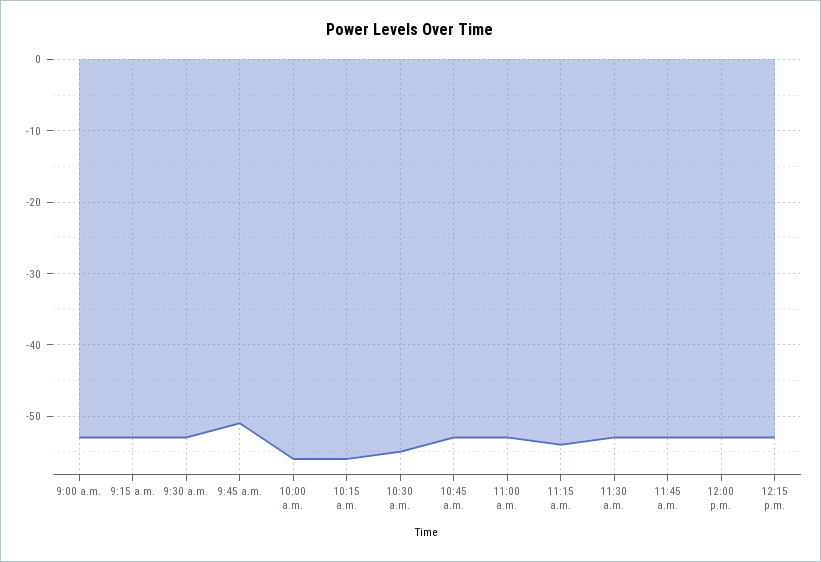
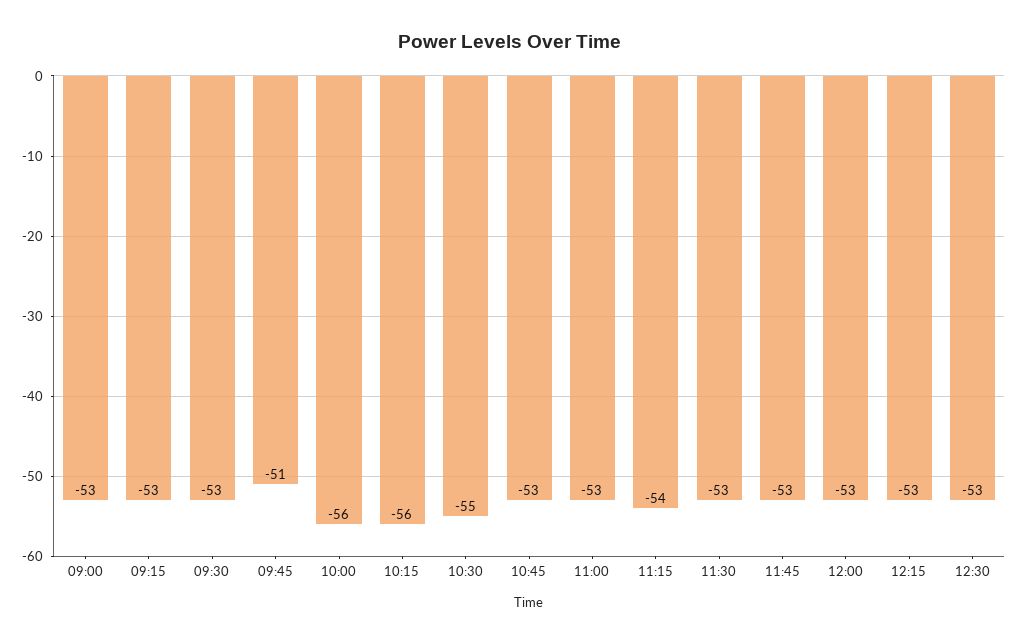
12:30: none -> -53

